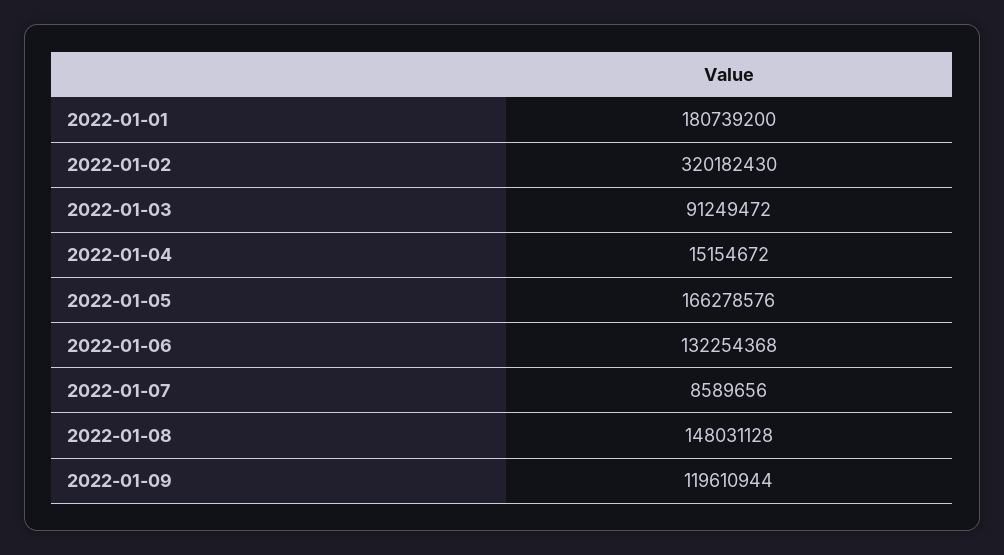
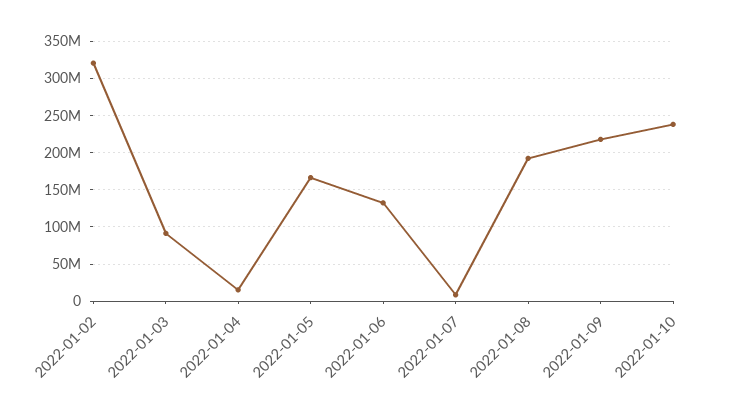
2022-01-01: 180739200 -> none
2022-01-08: 148031128 -> 190000000
2022-01-09: 119610944 -> 220000000
2022-01-10: none -> 240000000

